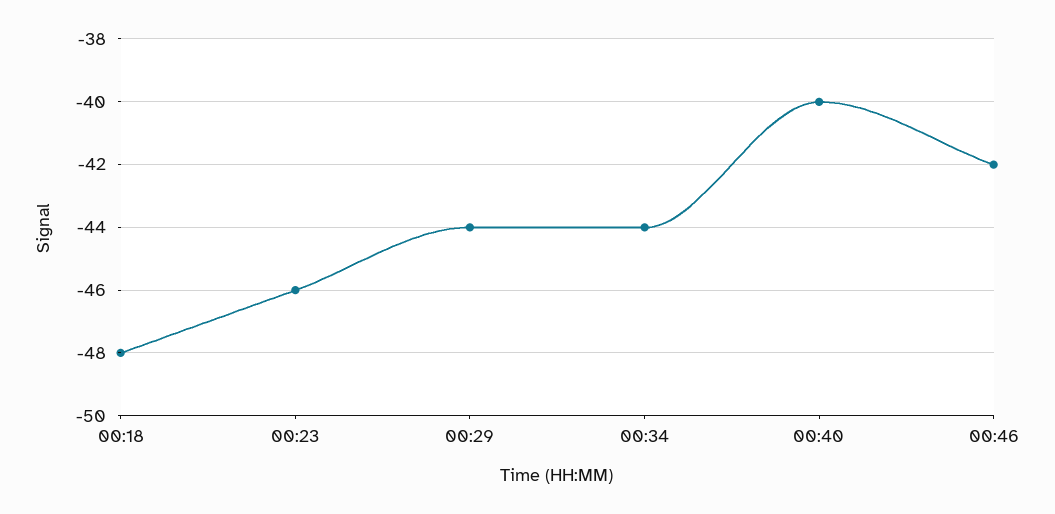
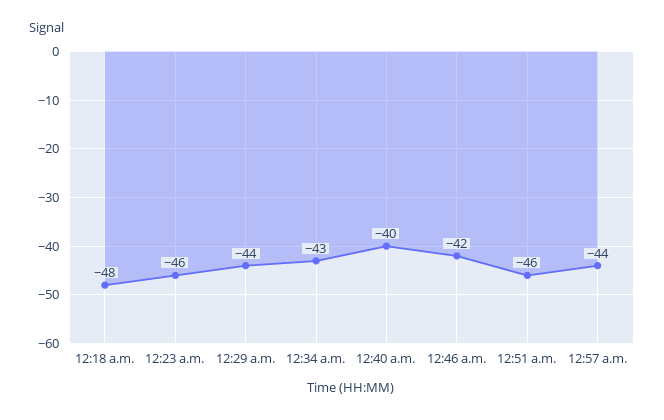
00:34: -44 -> -43
12:51 a.m.: none -> -46
12:57 a.m.: none -> -44

